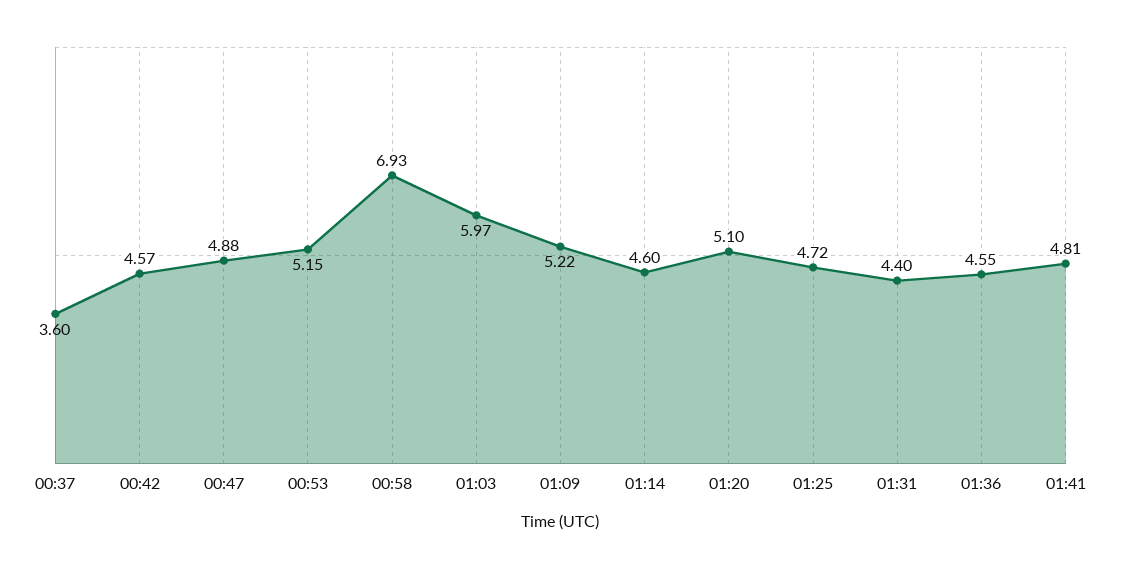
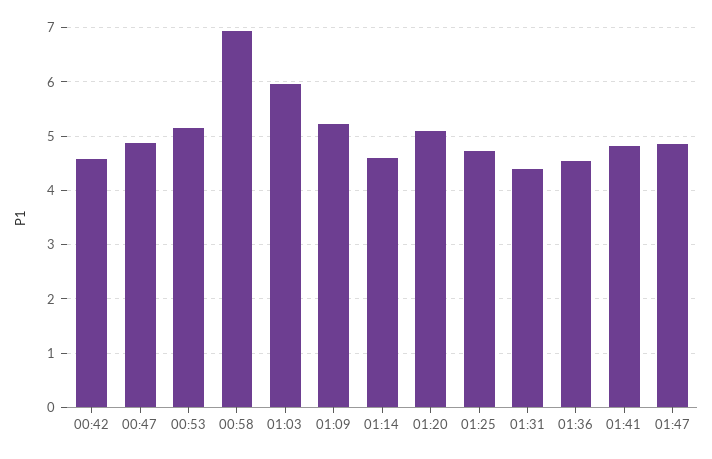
00:37: 3.6 -> none
01:47: none -> 4.8

